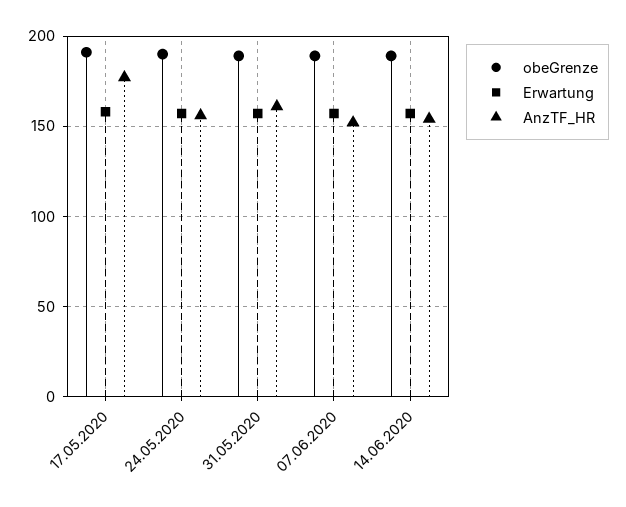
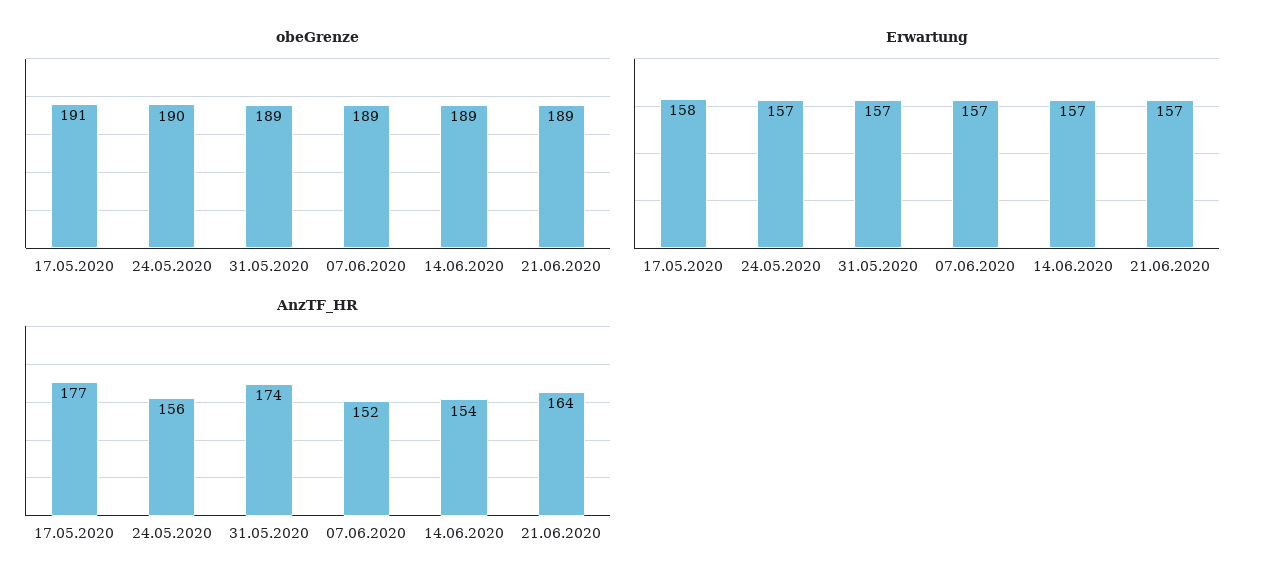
AnzTF_HR, 31.05.2020: 160 -> 174
obeGrenze, 21.06.2020: none -> 189
Erwartung, 21.06.2020: none -> 157
AnzTF_HR, 21.06.2020: none -> 164

